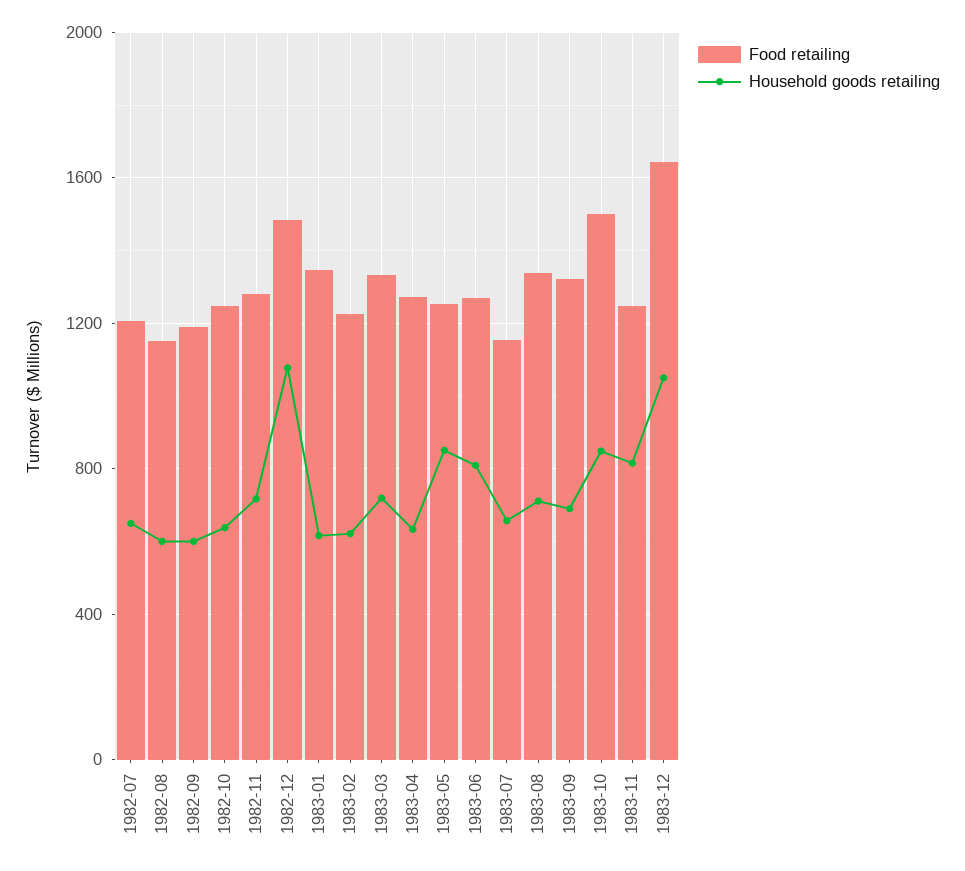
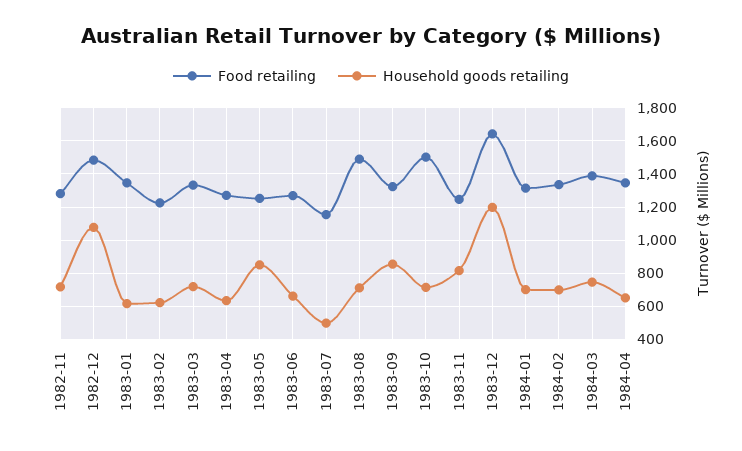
Food retailing, 1982-07: 1200 -> none
Household goods retailing, 1982-07: 650 -> none
Food retailing, 1982-08: 1150 -> none
Household goods retailing, 1982-08: 600 -> none
Food retailing, 1982-09: 1200 -> none
Household goods retailing, 1982-09: 600 -> none
Food retailing, 1982-10: 1250 -> none
Household goods retailing, 1982-10: 650 -> none
Household goods retailing, 1983-06: 800 -> 650
Household goods retailing, 1983-07: 650 -> 500
Food retailing, 1983-08: 1350 -> 1500
Household goods retailing, 1983-09: 700 -> 850
Household goods retailing, 1983-10: 850 -> 700
Household goods retailing, 1983-12: 1050 -> 1200
Food retailing, 1984-01: none -> 1300
Household goods retailing, 1984-01: none -> 700
Food retailing, 1984-02: none -> 1350
Household goods retailing, 1984-02: none -> 700
Food retailing, 1984-03: none -> 1400
Household goods retailing, 1984-03: none -> 750
Food retailing, 1984-04: none -> 1350
Household goods retailing, 1984-04: none -> 650

